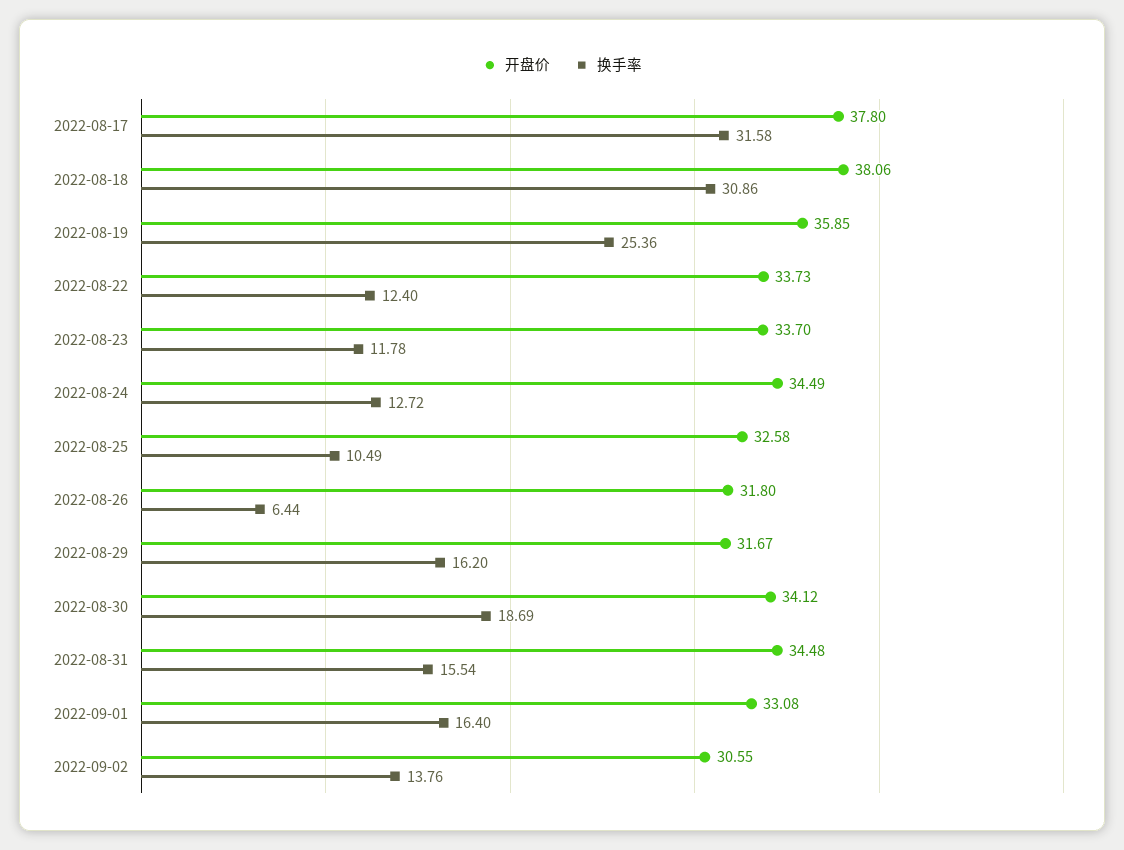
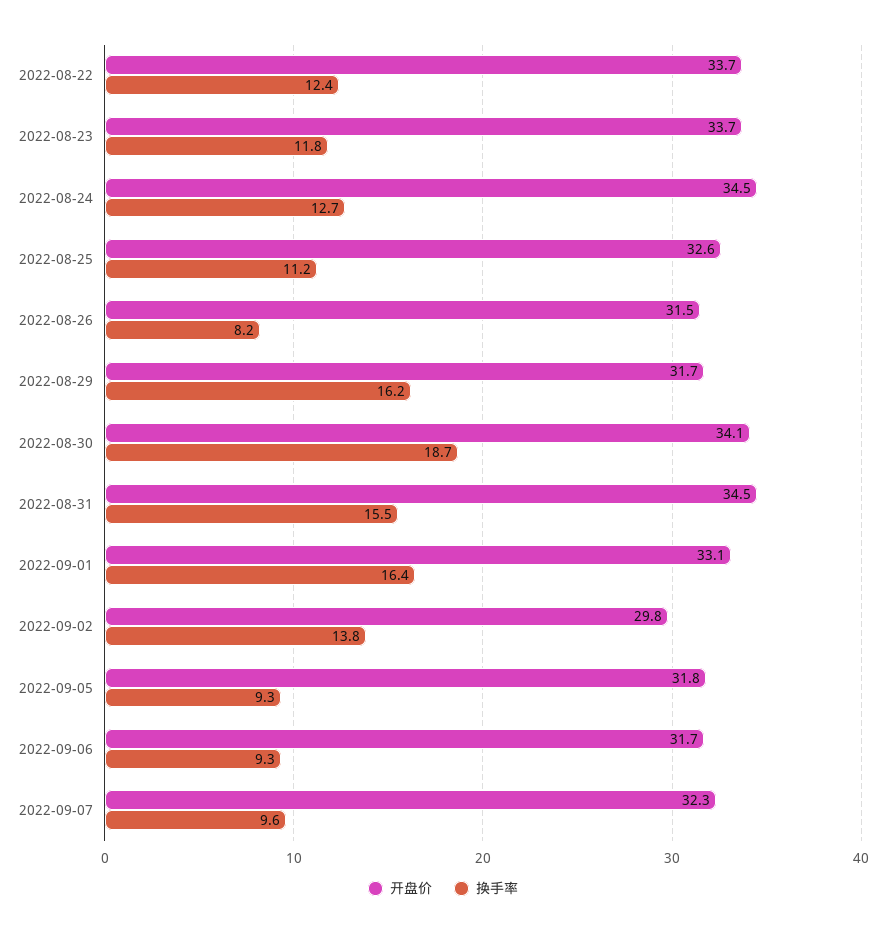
开盘价, 2022-08-17: 37.8 -> none
换手率, 2022-08-17: 31.58 -> none
开盘价, 2022-08-18: 38.06 -> none
换手率, 2022-08-18: 30.86 -> none
开盘价, 2022-08-19: 35.85 -> none
换手率, 2022-08-19: 25.36 -> none
换手率, 2022-08-25: 10.49 -> 11.2
开盘价, 2022-08-26: 31.8 -> 31.5
换手率, 2022-08-26: 6.44 -> 8.2
开盘价, 2022-09-02: 30.55 -> 29.8
开盘价, 2022-09-05: none -> 31.8
换手率, 2022-09-05: none -> 9.3
开盘价, 2022-09-06: none -> 31.7
换手率, 2022-09-06: none -> 9.3
开盘价, 2022-09-07: none -> 32.3
换手率, 2022-09-07: none -> 9.6

